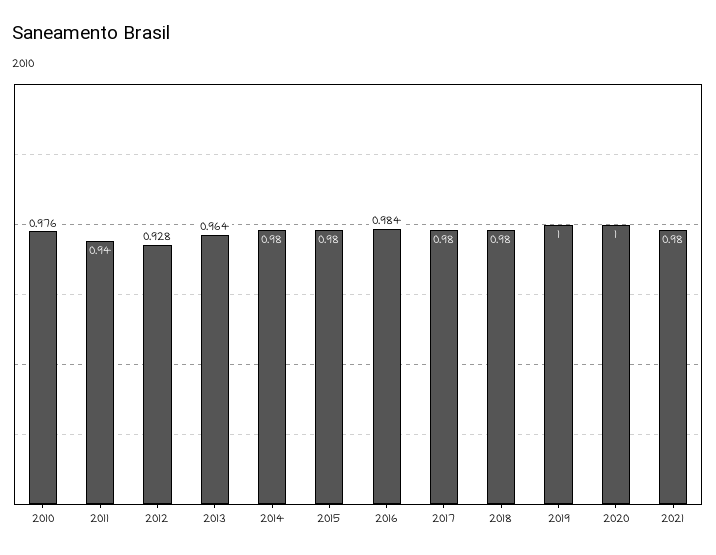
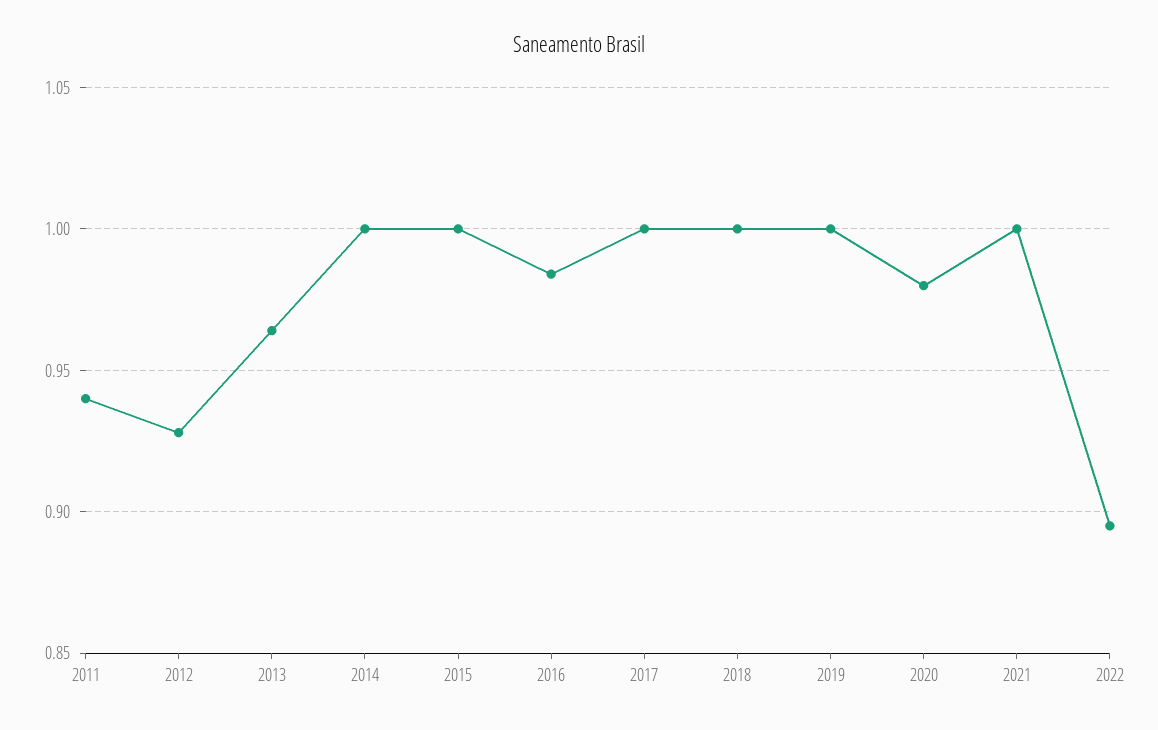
2010: 0.976 -> none
2014: 0.98 -> 1
2015: 0.98 -> 1
2017: 0.98 -> 1
2018: 0.98 -> 1
2020: 1 -> 0.98
2021: 0.98 -> 1
2022: none -> 0.895

